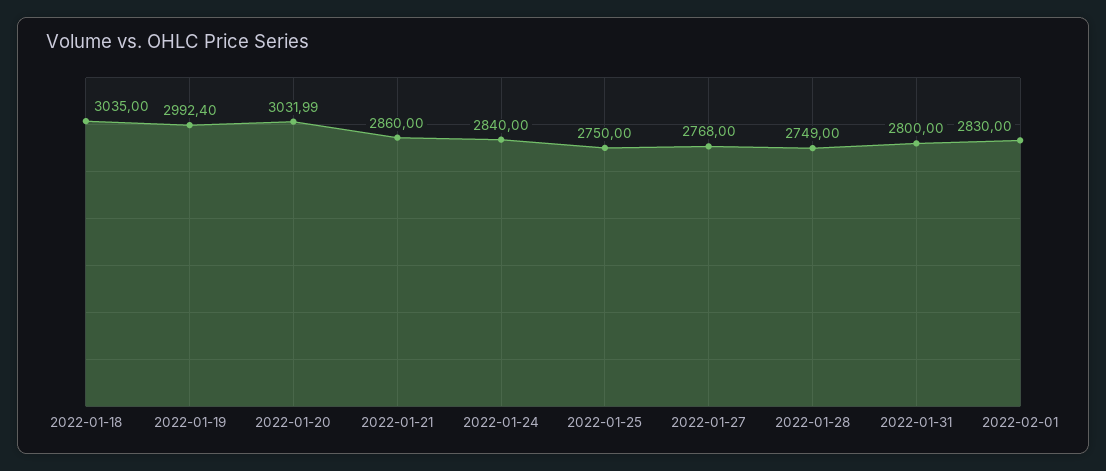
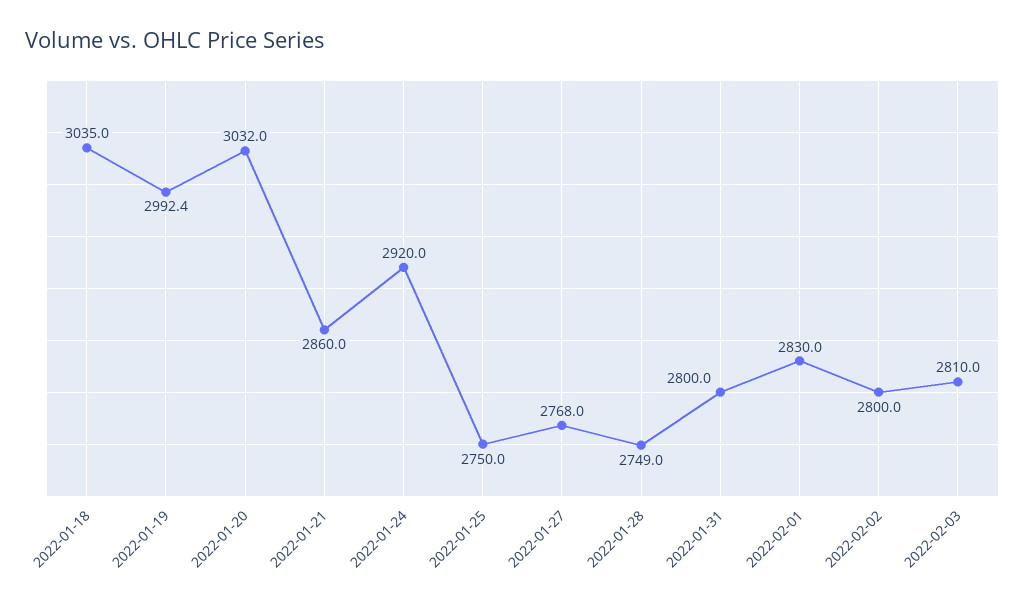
2022-01-24: 2840 -> 2920
2022-02-02: none -> 2800
2022-02-03: none -> 2810

